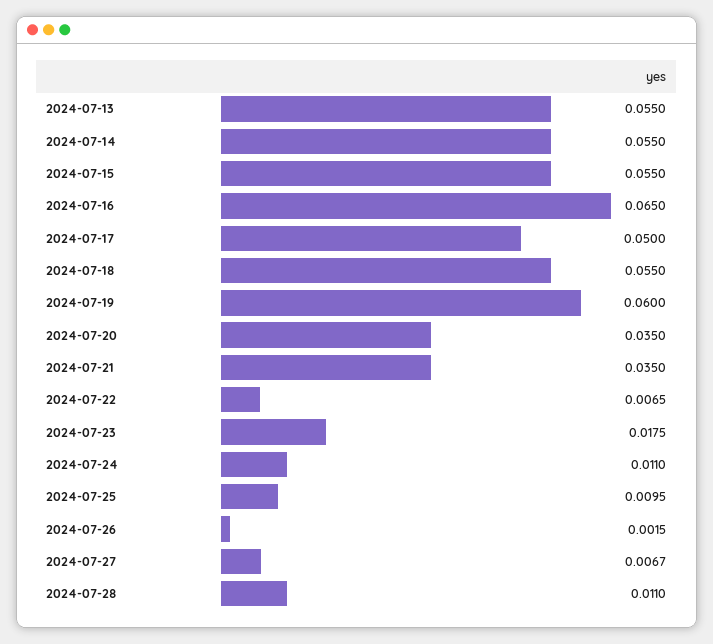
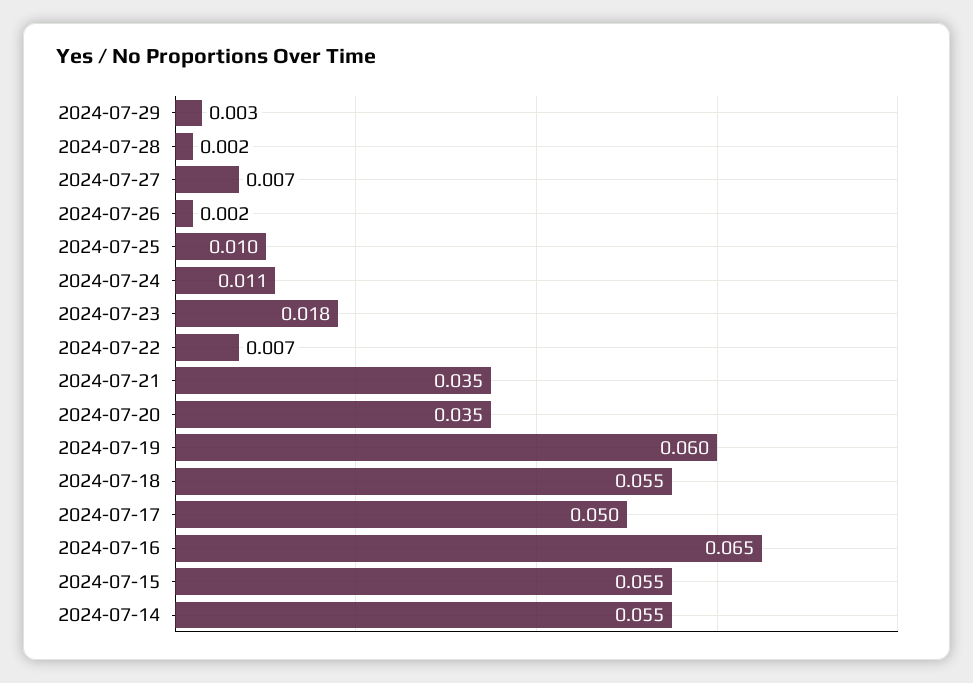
2024-07-13: 0.055 -> none
2024-07-28: 0.011 -> 0.002
2024-07-29: none -> 0.003

